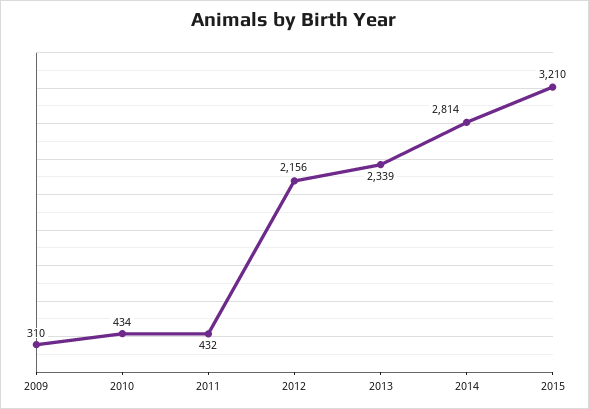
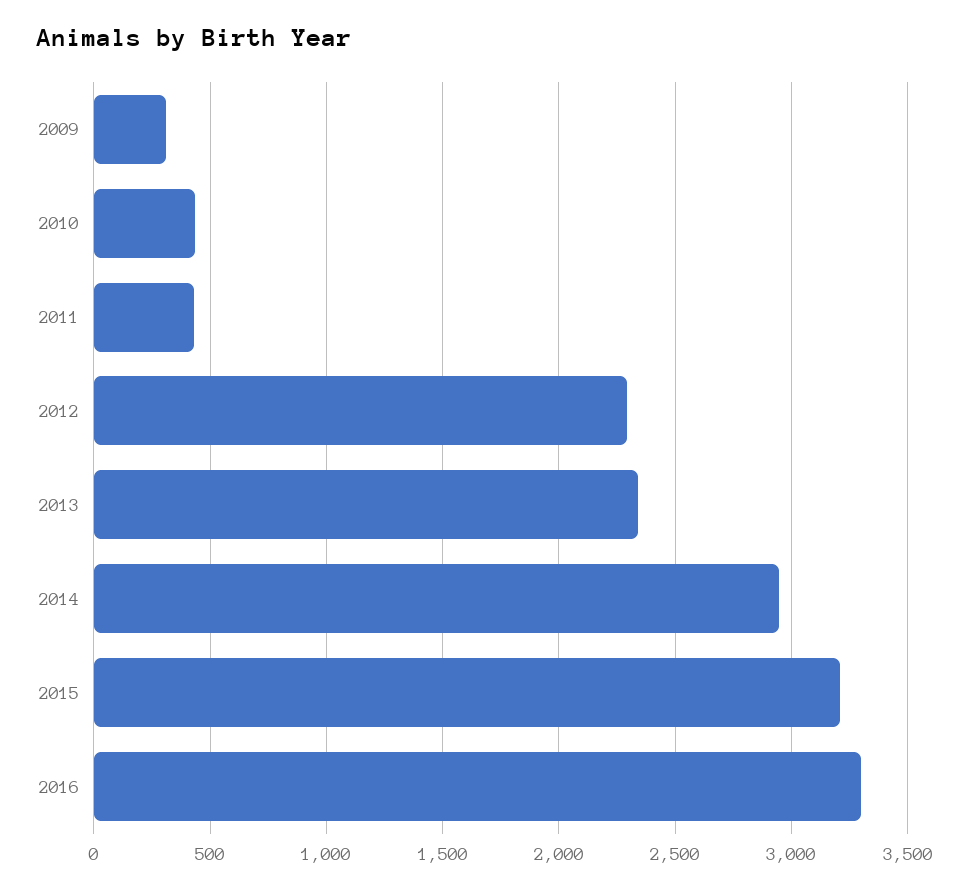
2012: 2156 -> 2300
2014: 2814 -> 2950
2016: none -> 3300

